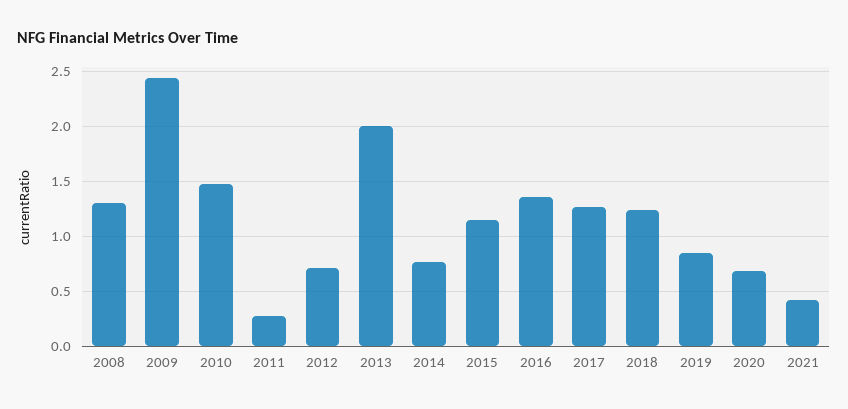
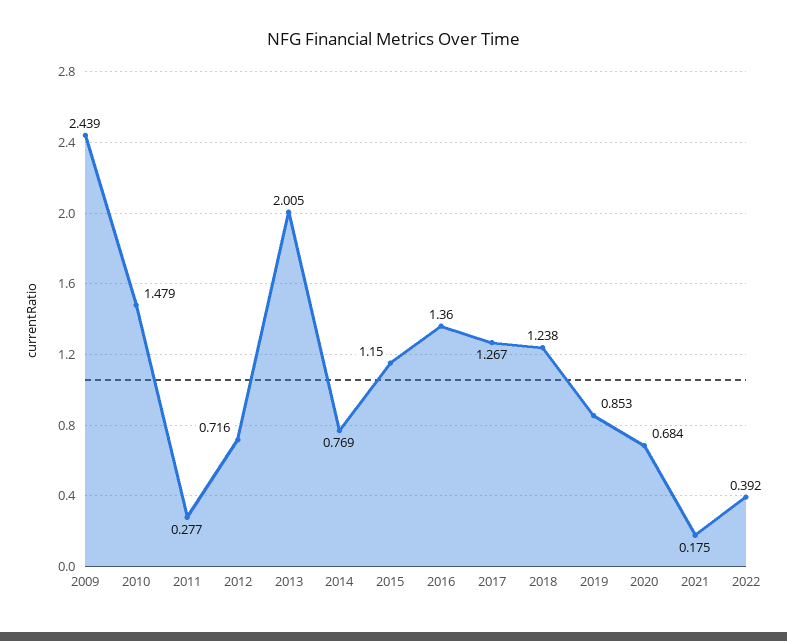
2008: 1.3 -> none
2021: 0.4 -> 0.175
2022: none -> 0.392

